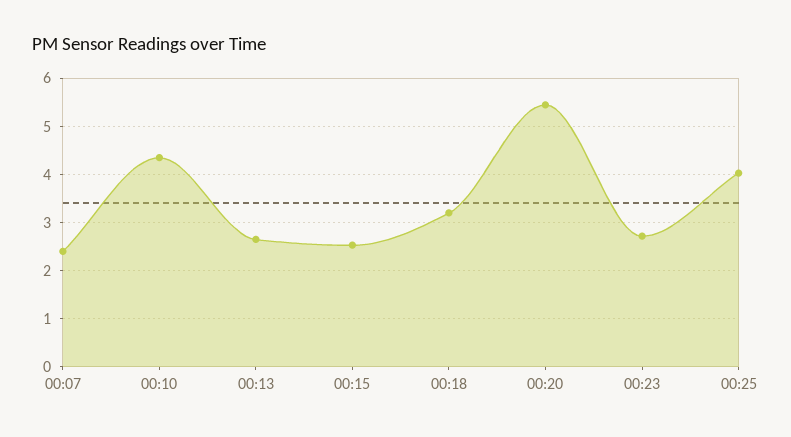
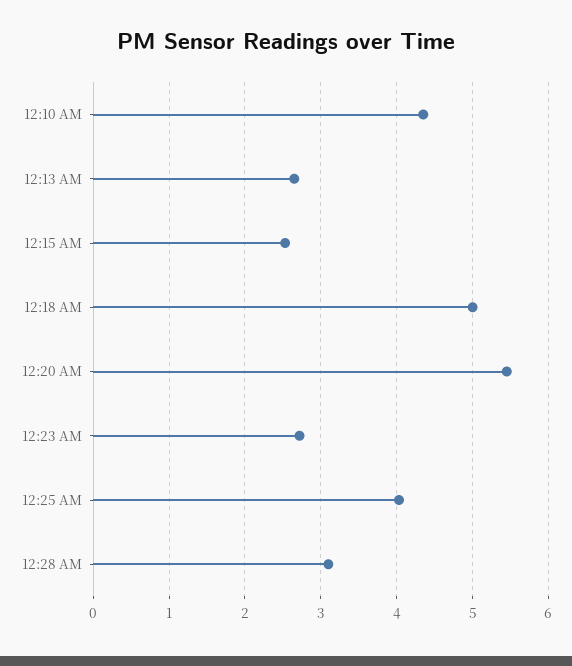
00:07: 2.4 -> none
00:18: 3.2 -> 5
12:28 AM: none -> 3.1

